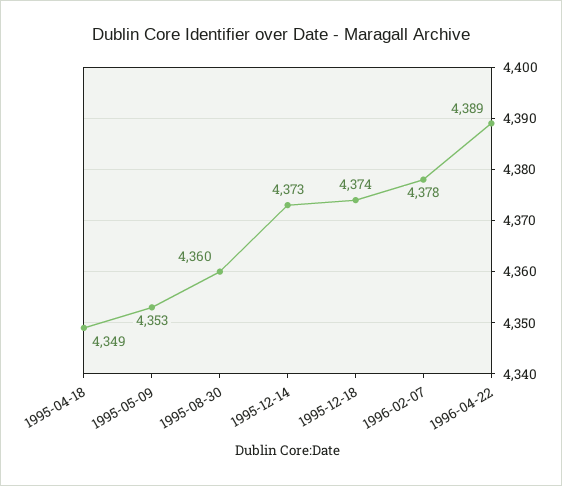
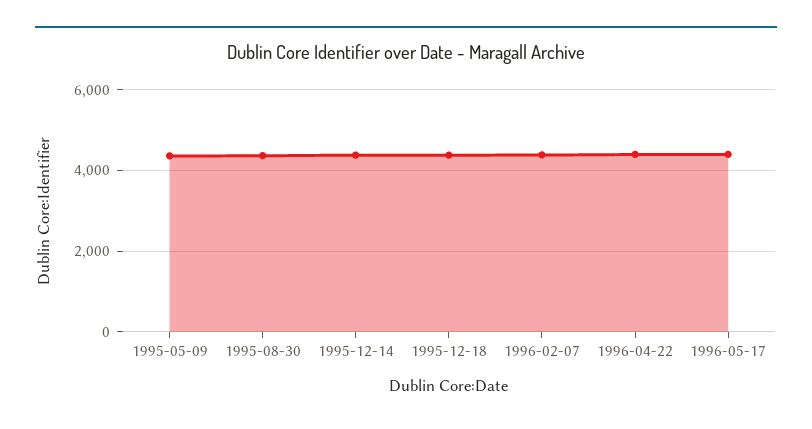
1995-04-18: 4349 -> none
1996-05-17: none -> 4400

